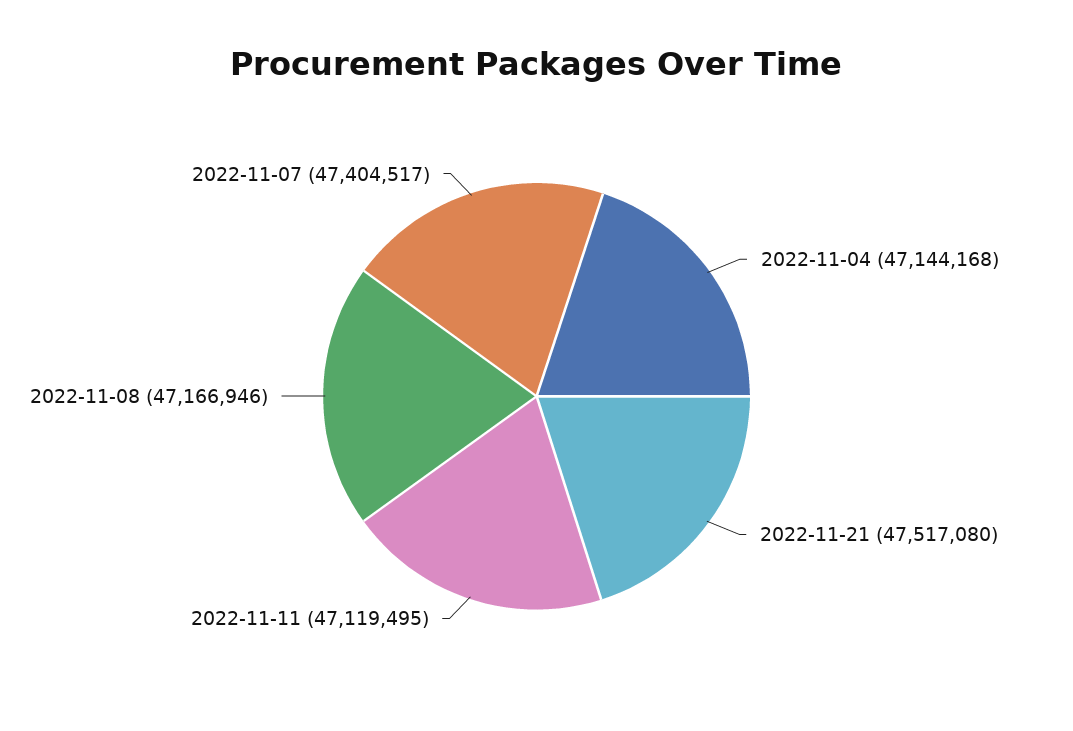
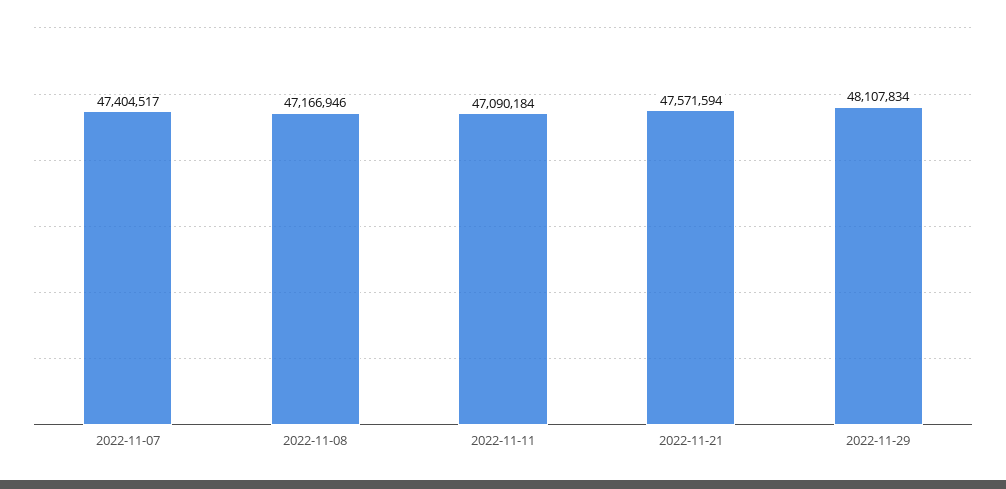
2022-11-04: 47144168 -> none
2022-11-21: 47517080 -> 47571594
2022-11-11: 47119495 -> 47090184
2022-11-29: none -> 48107834

